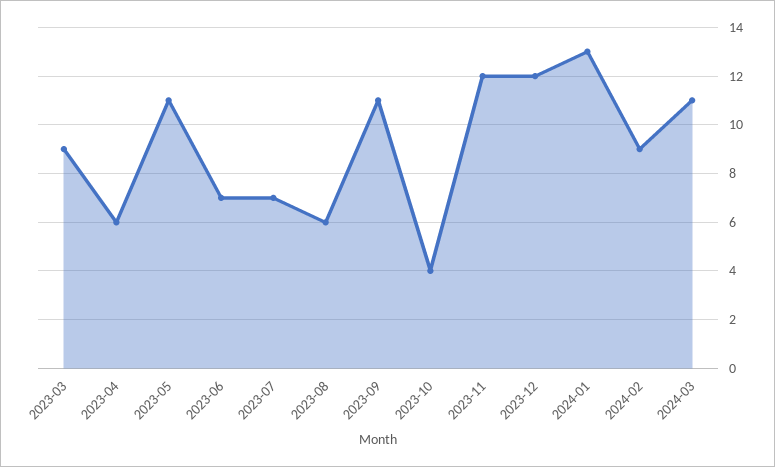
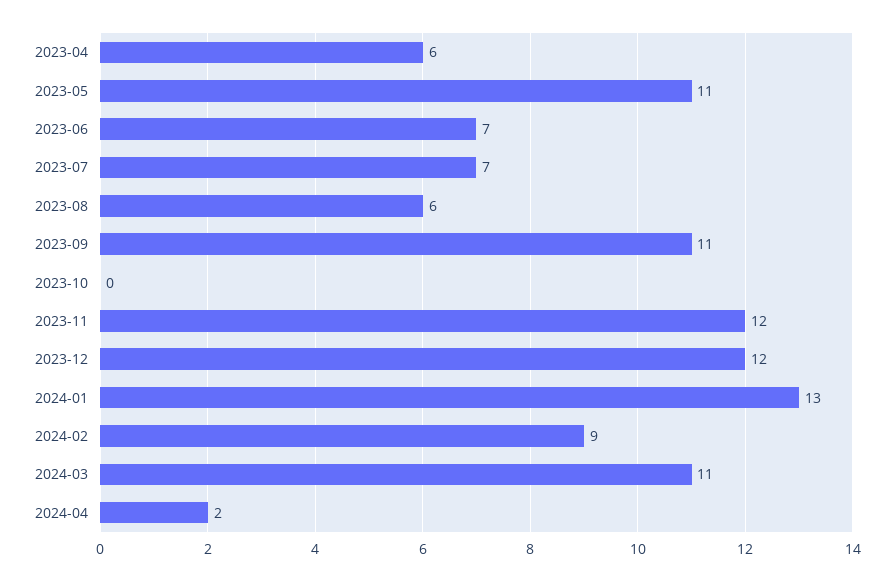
2023-03: 9 -> none
2023-10: 4 -> 0
2024-04: none -> 2

